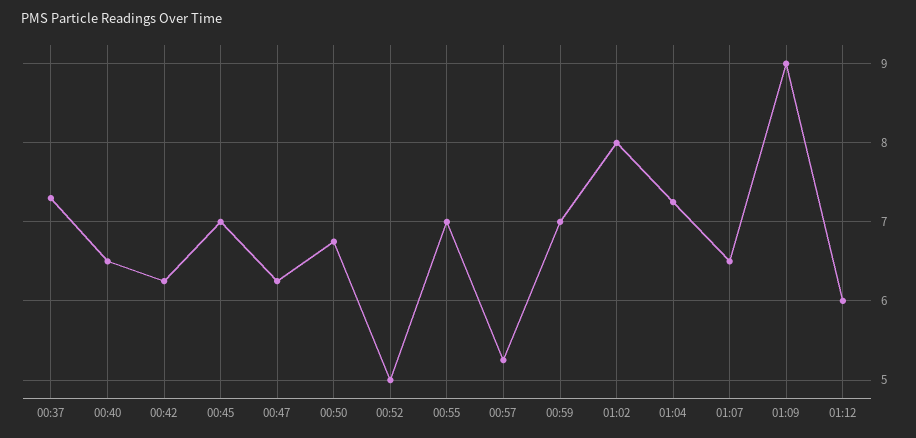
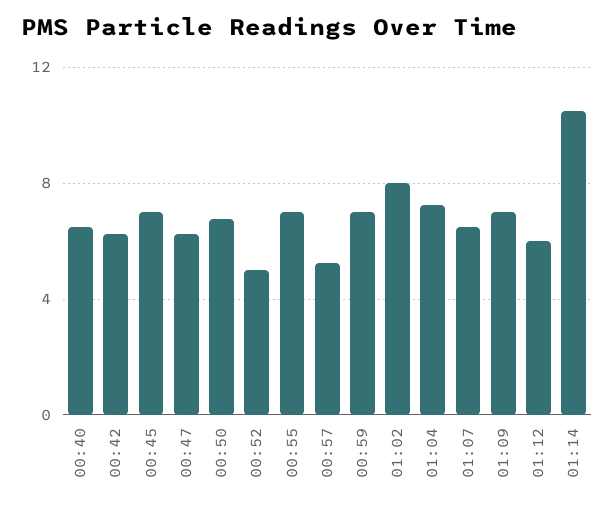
00:37: 7.3 -> none
01:09: 9 -> 7
01:14: none -> 10.5

